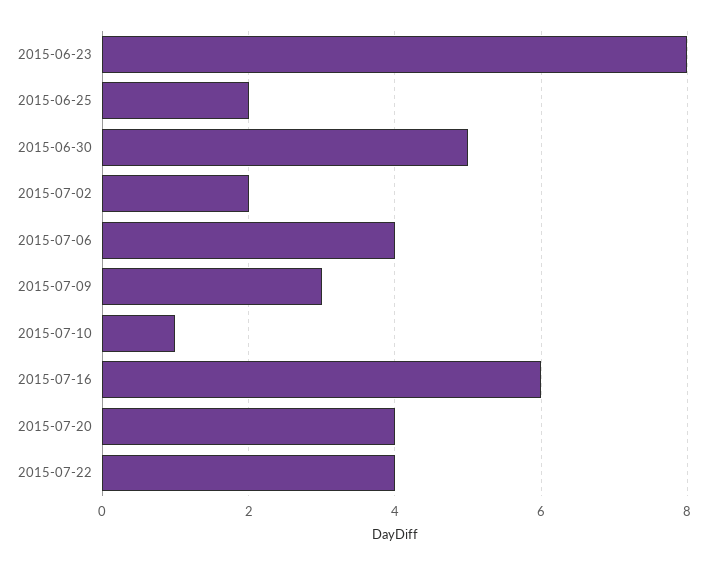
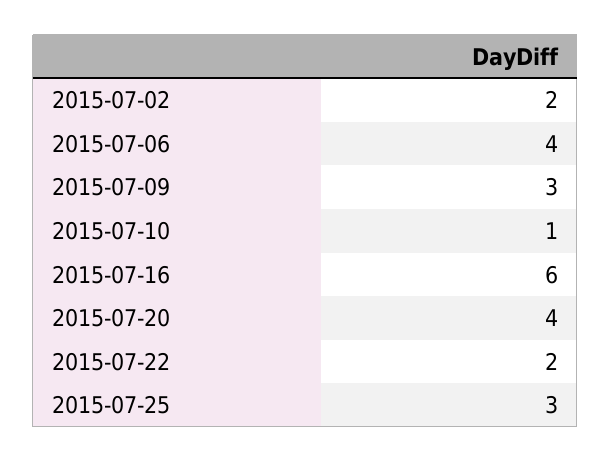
2015-06-23: 8 -> none
2015-06-25: 2 -> none
2015-06-30: 5 -> none
2015-07-22: 4 -> 2
2015-07-25: none -> 3

